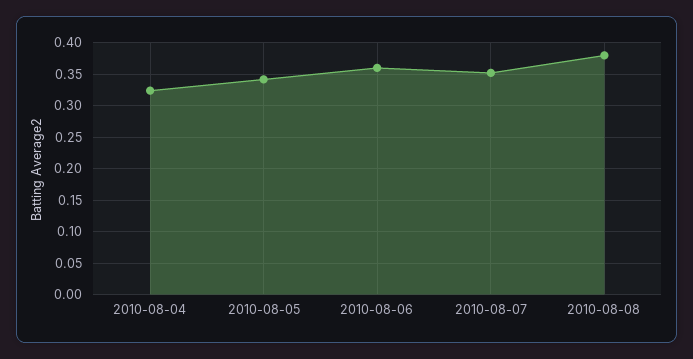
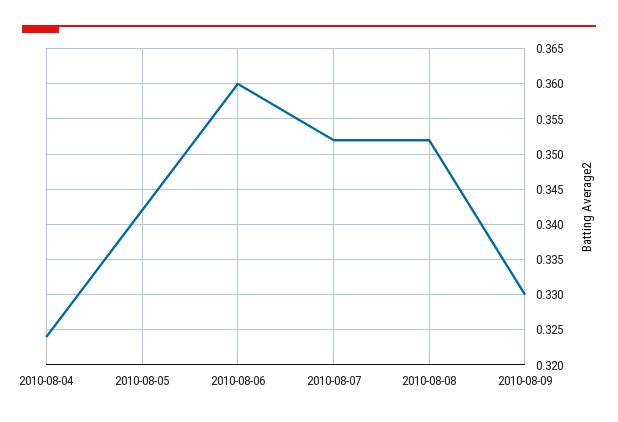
2010-08-08: 0.38 -> 0.352
2010-08-09: none -> 0.33

